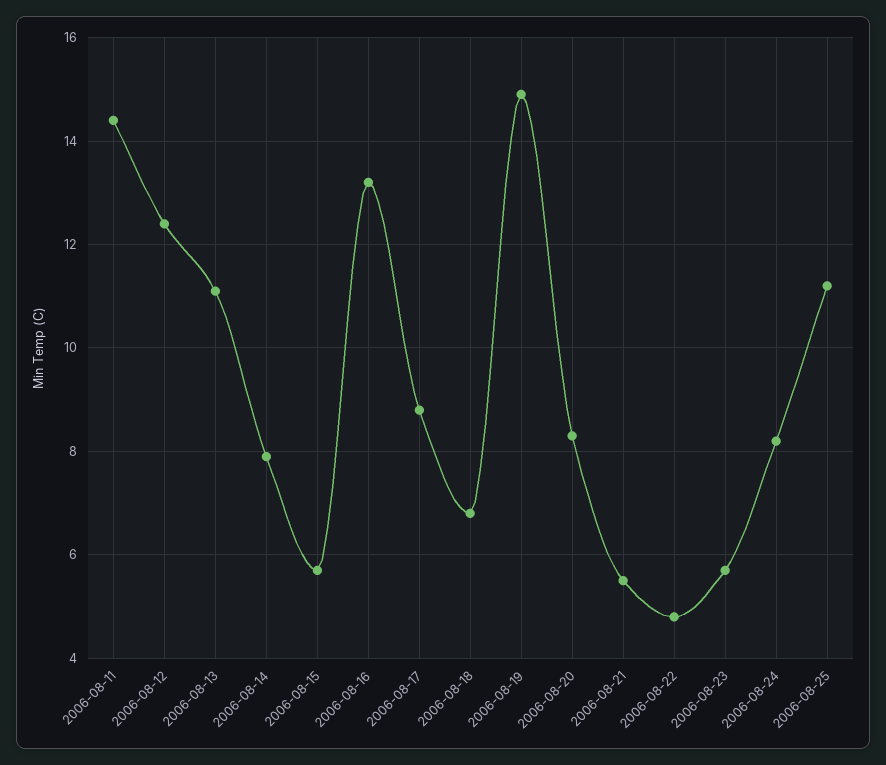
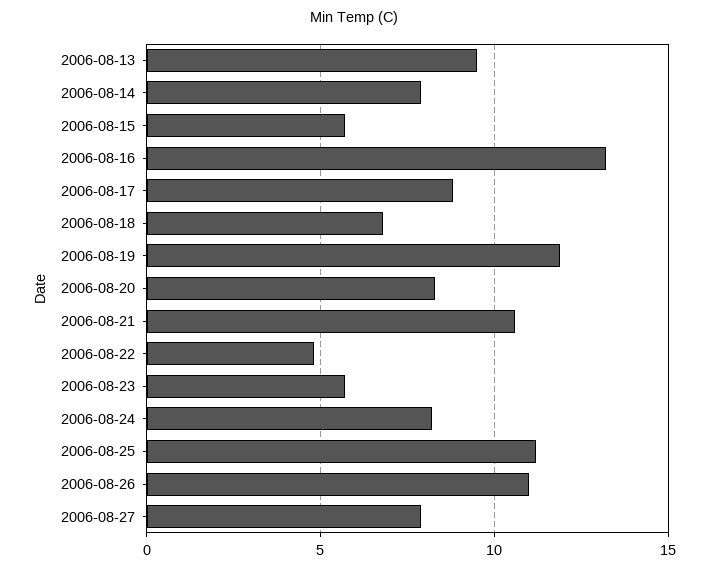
2006-08-11: 14.5 -> none
2006-08-12: 12.5 -> none
2006-08-13: 11 -> 9.5
2006-08-19: 15 -> 12
2006-08-21: 5.5 -> 10.5
2006-08-26: none -> 11
2006-08-27: none -> 8

